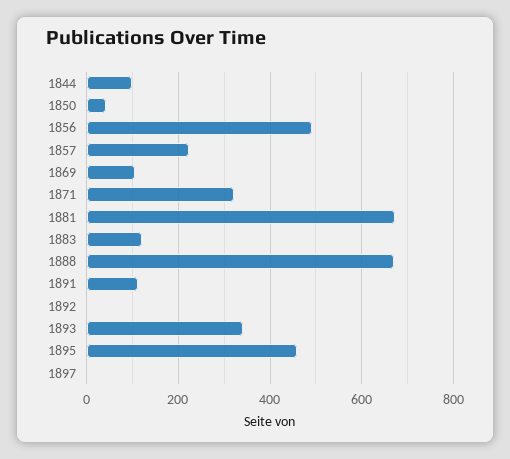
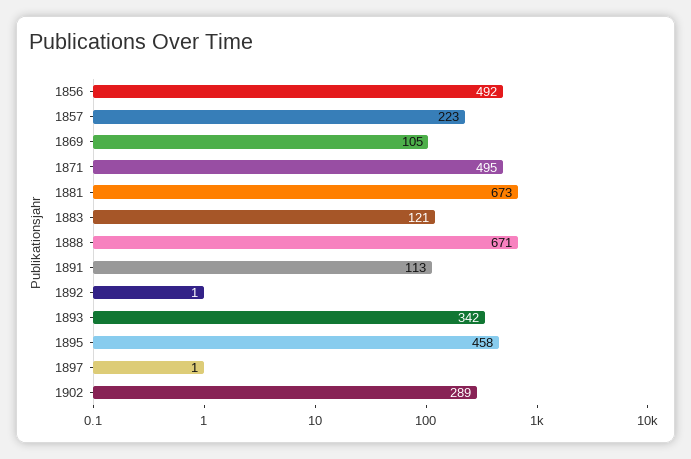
1844: 100 -> none
1850: 40 -> none
1871: 320 -> 495
1902: none -> 289

